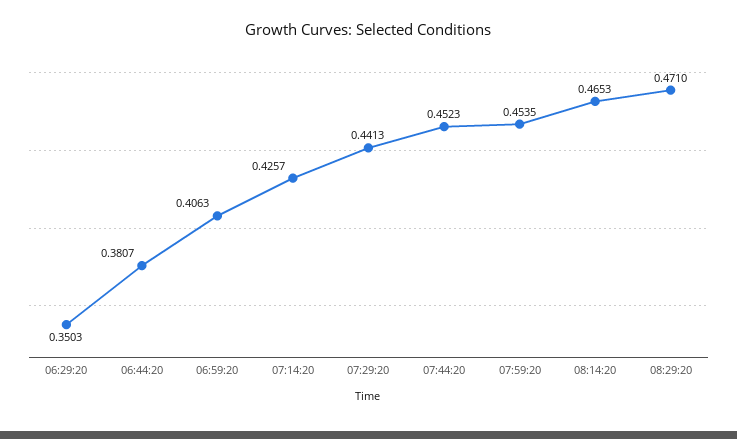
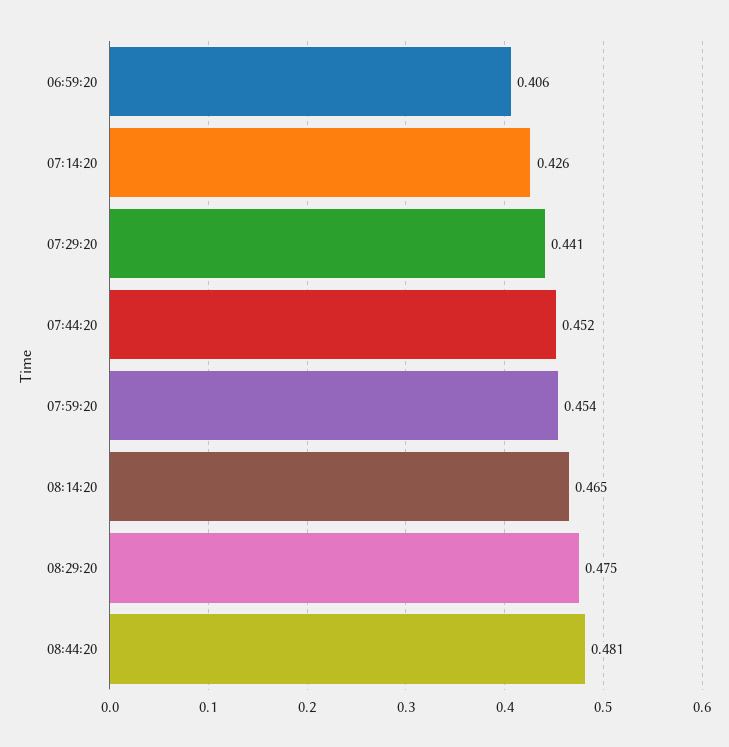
06:29:20: 0.3503 -> none
06:44:20: 0.3807 -> none
08:29:20: 0.471 -> 0.475
08:44:20: none -> 0.481

